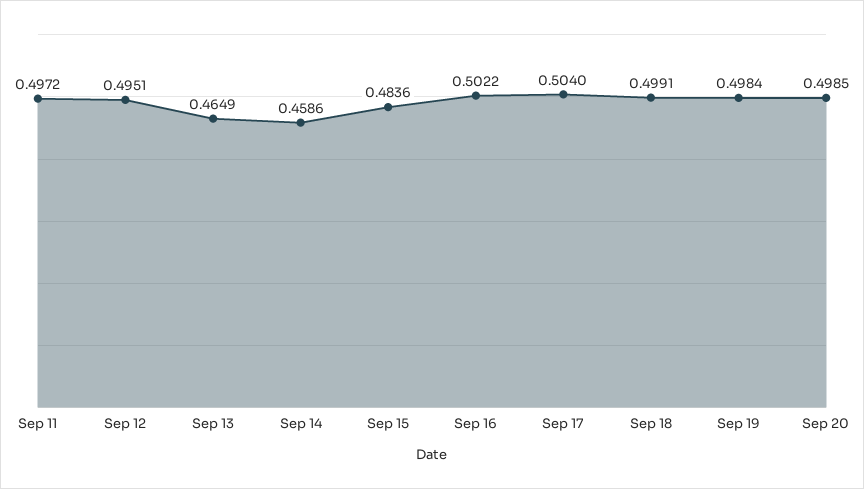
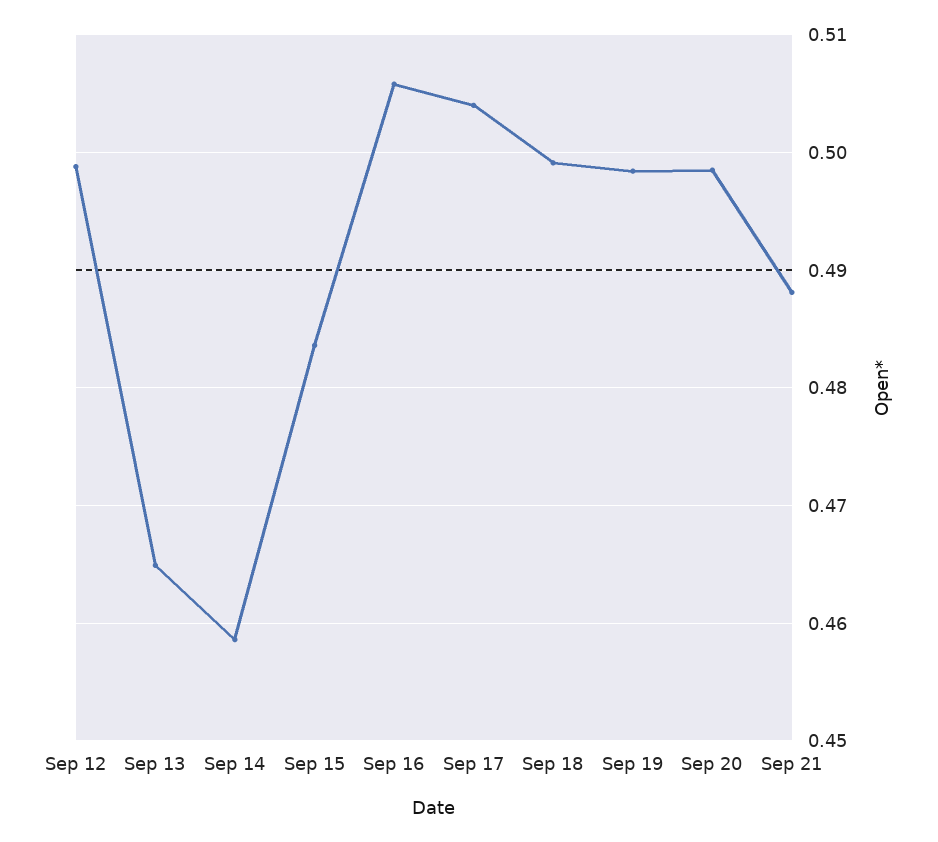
Sep 11: 0.4972 -> none
Sep 12: 0.4951 -> 0.499
Sep 16: 0.5022 -> 0.506
Sep 21: none -> 0.488

